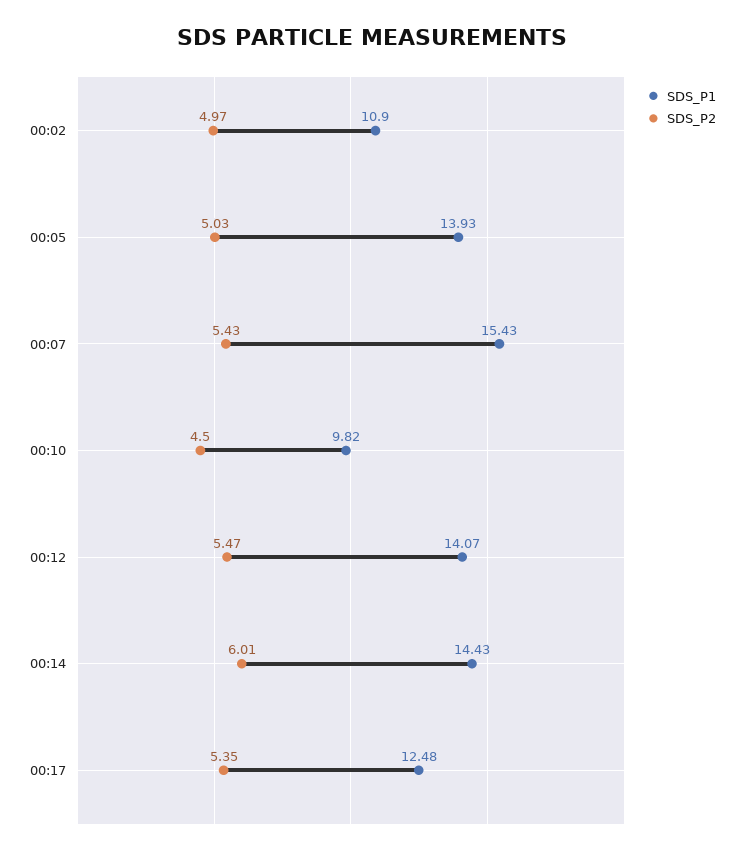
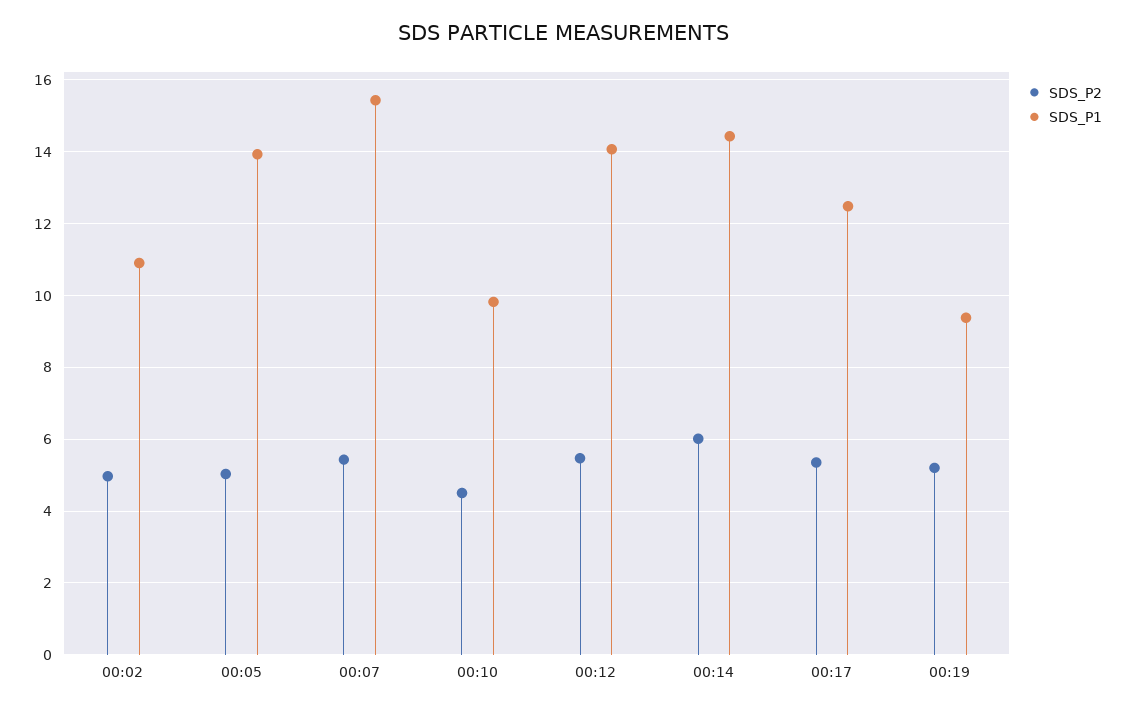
SDS_P2, 00:19: none -> 5.2
SDS_P1, 00:19: none -> 9.4

